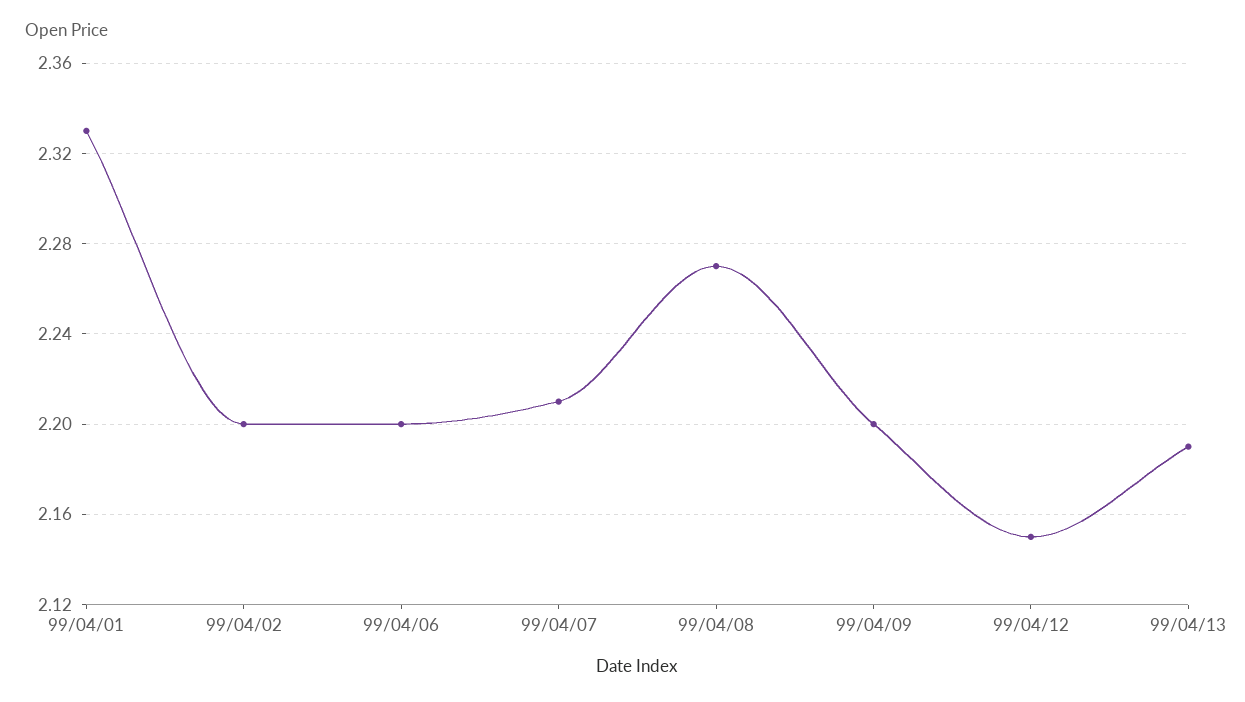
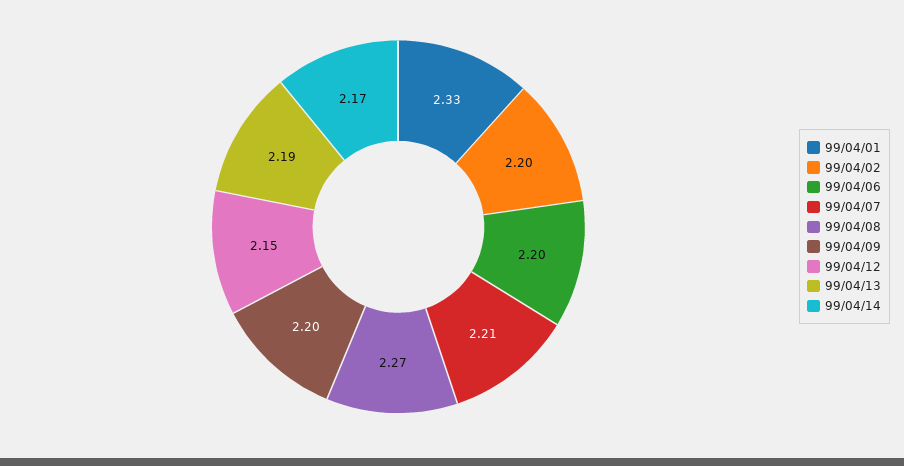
99/04/14: none -> 2.17

